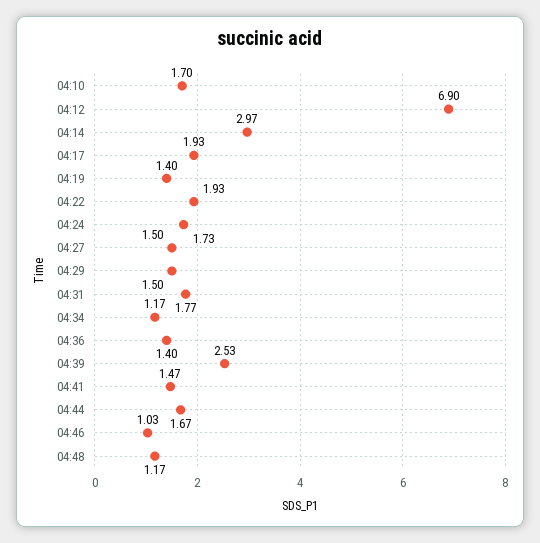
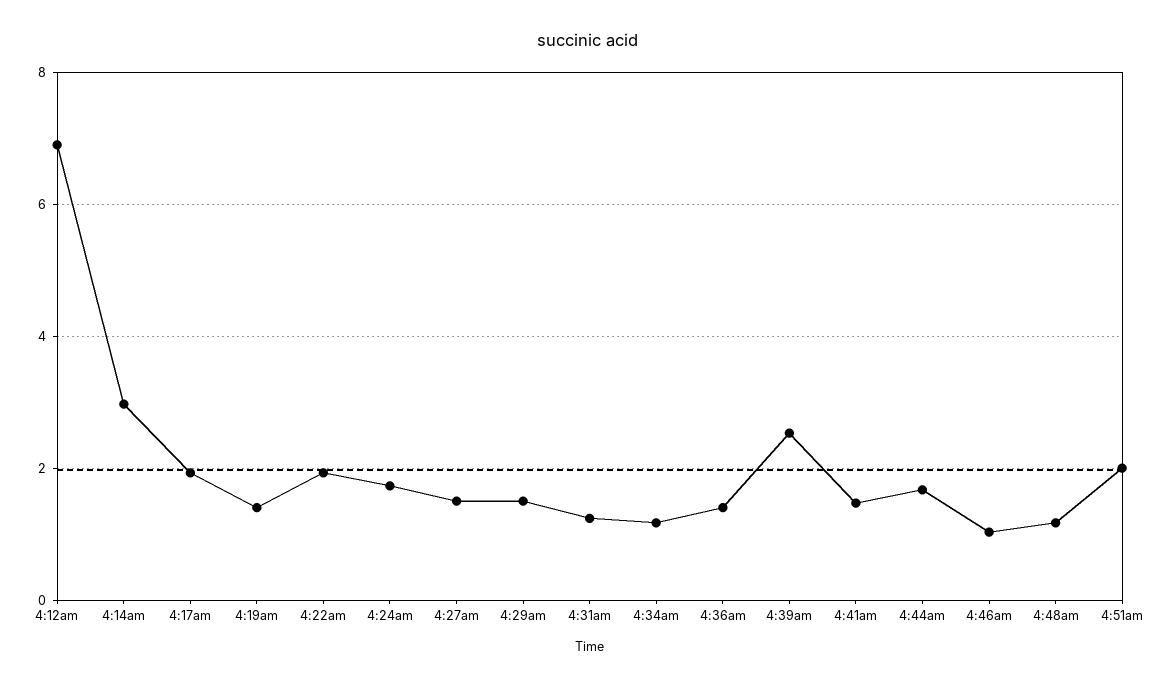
04:10: 1.7 -> none
04:31: 1.77 -> 1.2
4:51am: none -> 2

